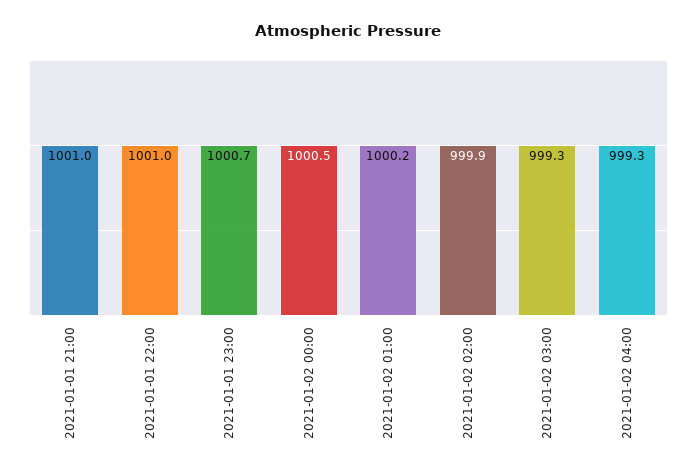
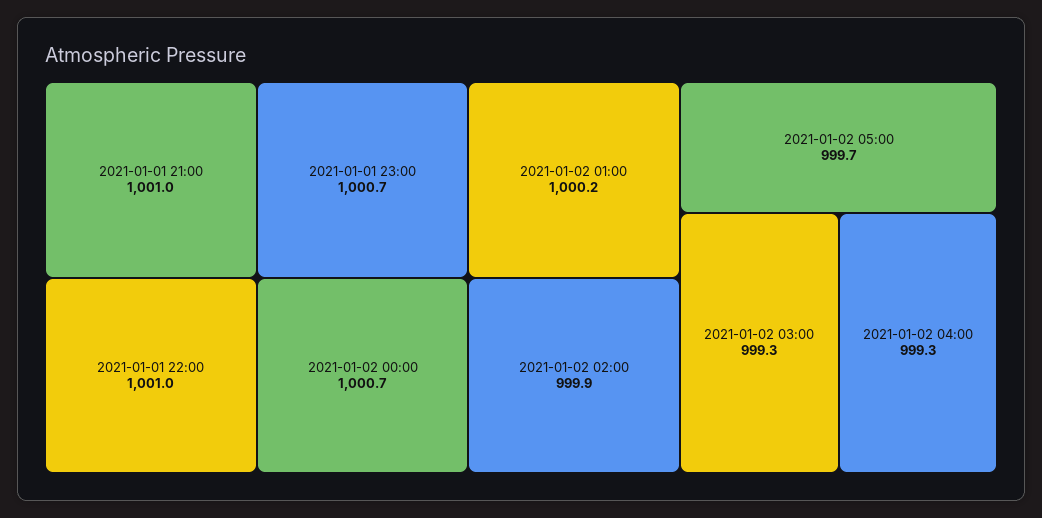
2021-01-02 00:00: 1000.5 -> 1000.7
2021-01-02 05:00: none -> 999.7

